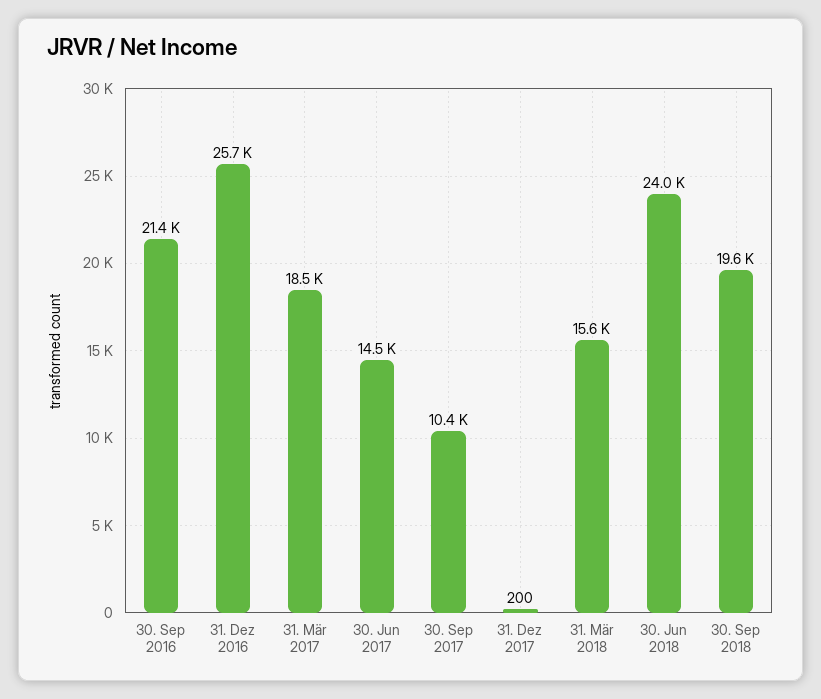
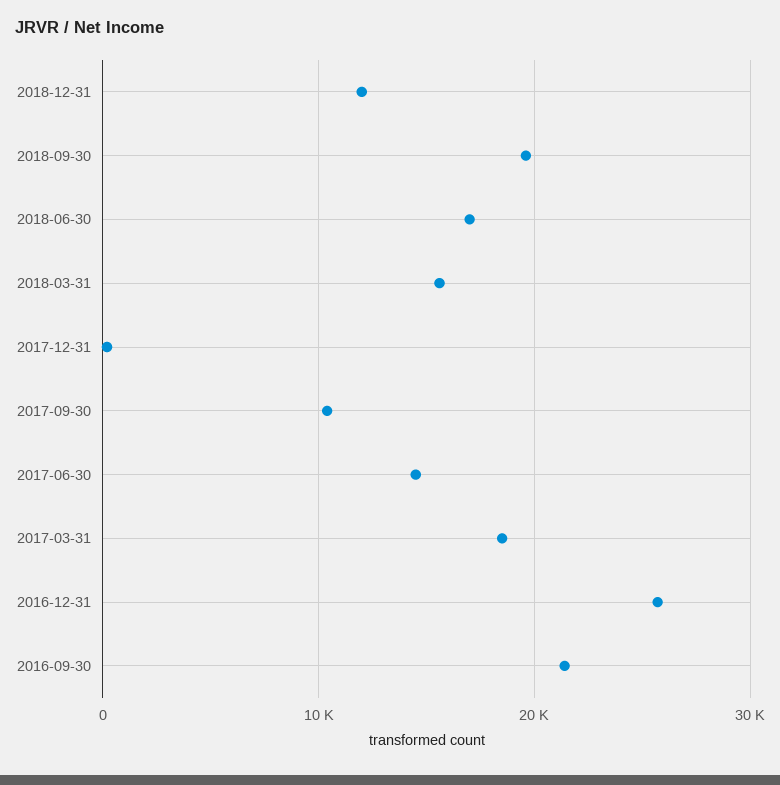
30. Jun 2018: 24000 -> 17000
2018-12-31: none -> 12000

